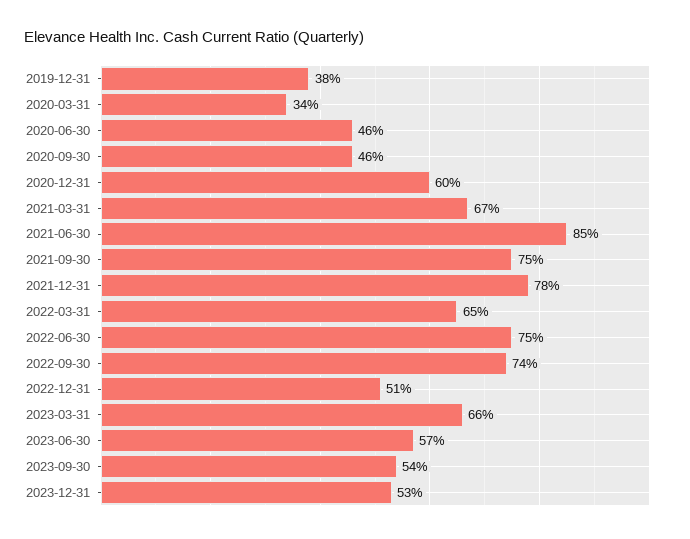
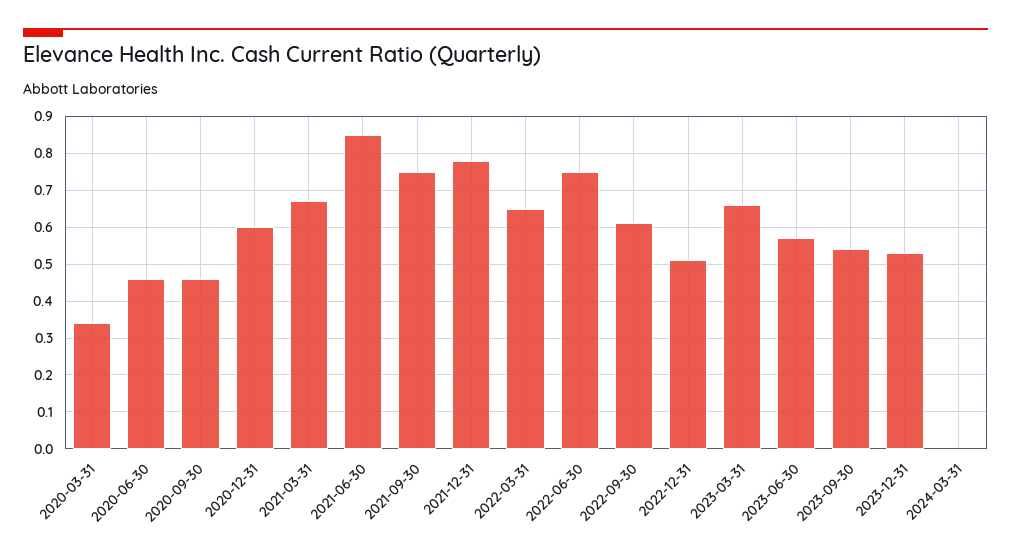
2019-12-31: 0.38 -> none
2022-09-30: 0.74 -> 0.6
2024-03-31: none -> 0

